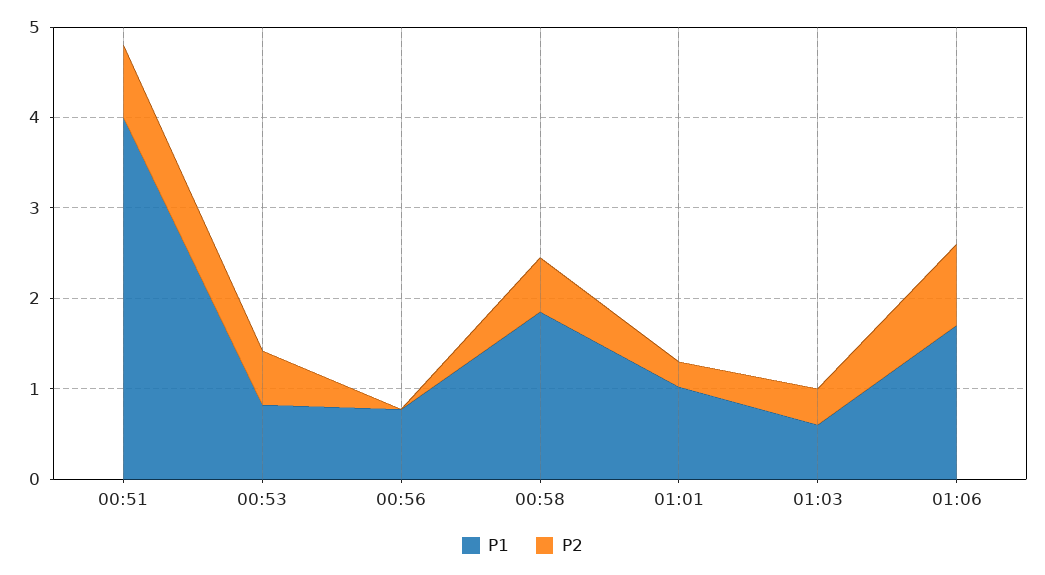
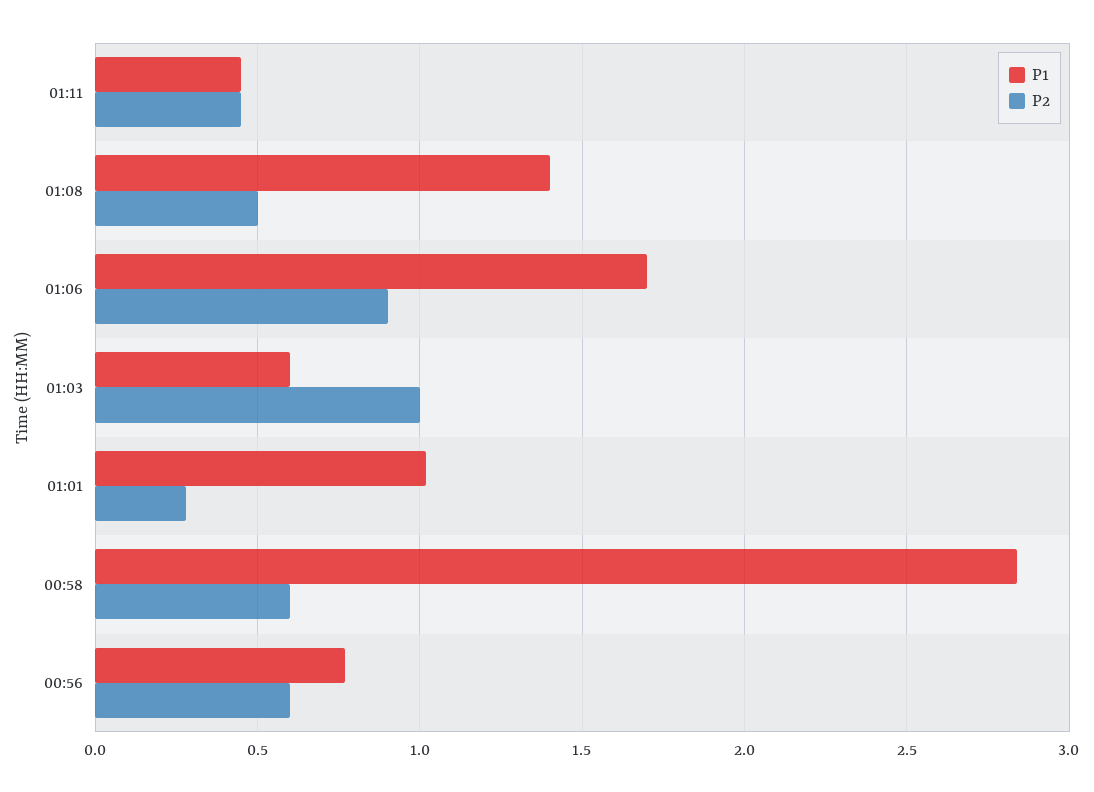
P1, 00:51: 4 -> none
P2, 00:51: 0.8 -> none
P1, 00:53: 0.8 -> none
P2, 00:53: 0.6 -> none
P2, 00:56: 0 -> 0.6
P1, 00:58: 1.8 -> 2.85
P2, 01:03: 0.4 -> 1
P1, 01:11: none -> 0.45
P2, 01:11: none -> 0.45
P1, 01:08: none -> 1.4
P2, 01:08: none -> 0.5

